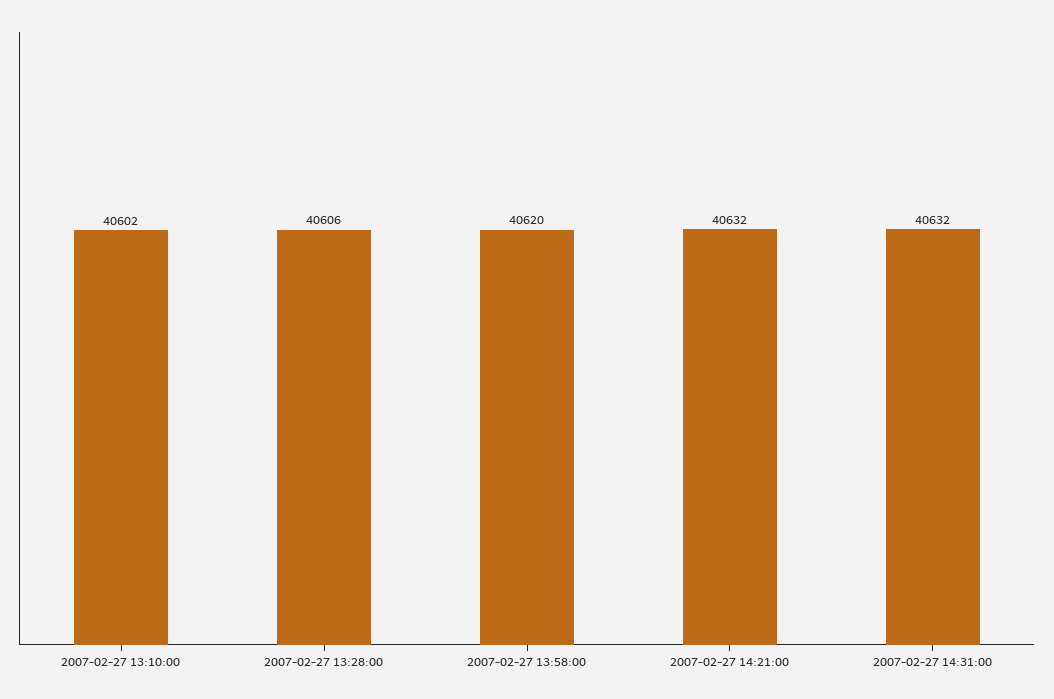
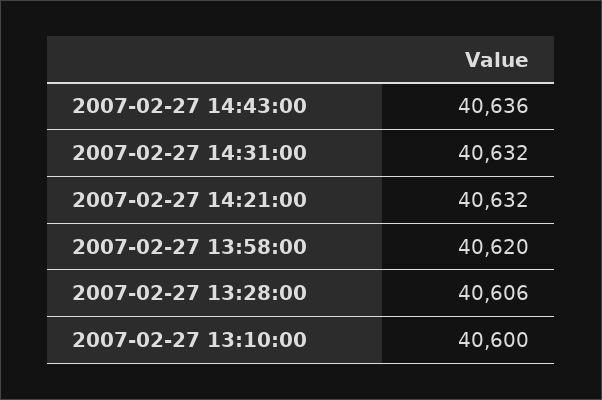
2007-02-27 13:10:00: 40602 -> 40600
2007-02-27 14:43:00: none -> 40636

